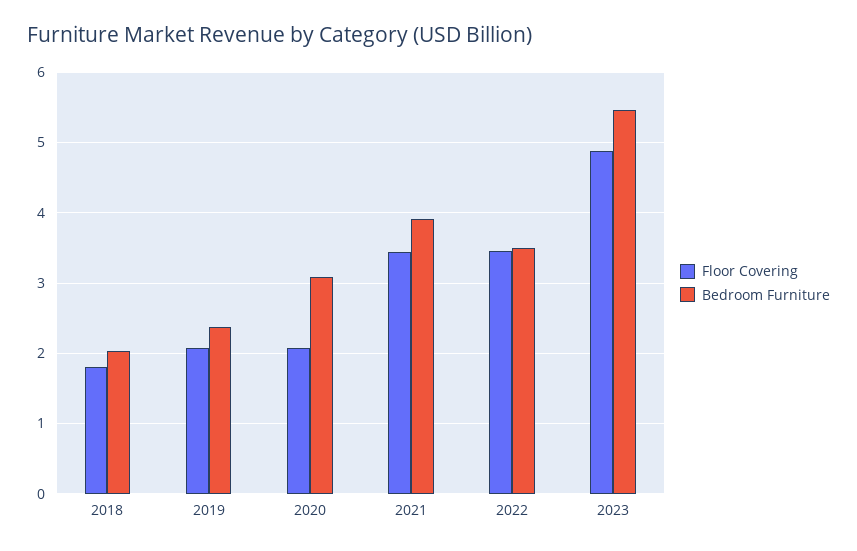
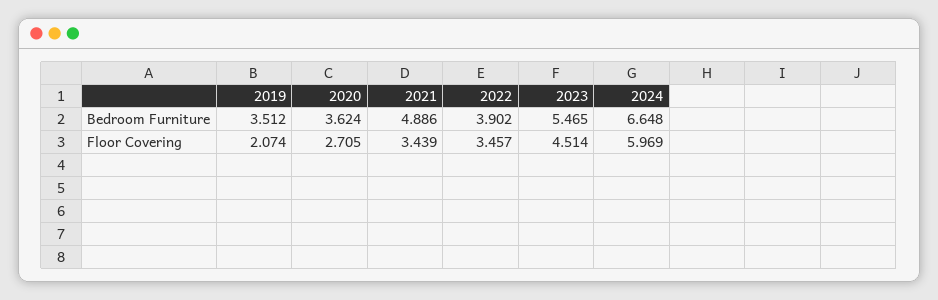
Floor Covering, 2018: 1.8 -> none
Bedroom Furniture, 2018: 2 -> none
Bedroom Furniture, 2019: 2.4 -> 3.512
Floor Covering, 2020: 2.1 -> 2.705
Bedroom Furniture, 2020: 3.1 -> 3.624
Bedroom Furniture, 2021: 3.9 -> 4.886
Bedroom Furniture, 2022: 3.5 -> 3.902
Floor Covering, 2023: 4.9 -> 4.514
Bedroom Furniture, 2024: none -> 6.648
Floor Covering, 2024: none -> 5.969

